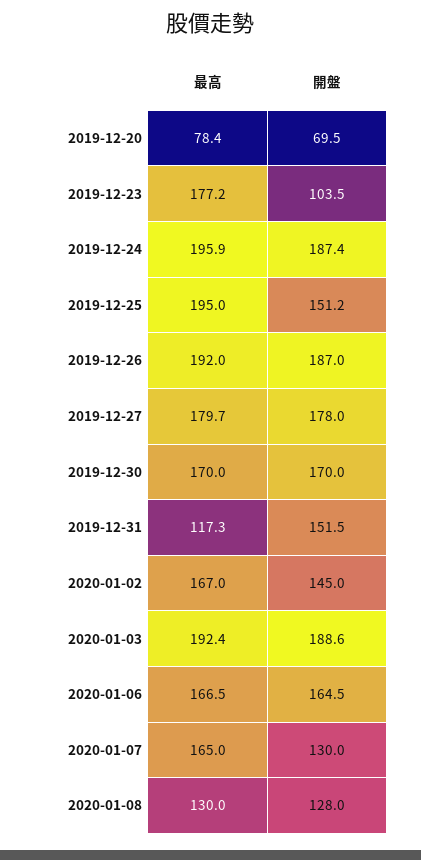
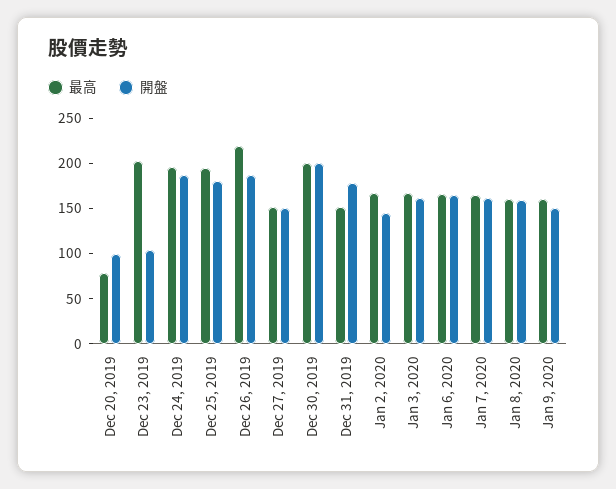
開盤, 2019-12-20: 69.5 -> 100
最高, 2019-12-23: 177.2 -> 200
開盤, 2019-12-25: 151.2 -> 180
最高, 2019-12-26: 192 -> 220
最高, 2019-12-27: 179.7 -> 150
開盤, 2019-12-27: 178 -> 150
最高, 2019-12-30: 170 -> 200
開盤, 2019-12-30: 170 -> 200
最高, 2019-12-31: 117.3 -> 150
開盤, 2019-12-31: 151.5 -> 180
最高, 2020-01-03: 192.4 -> 170
開盤, 2020-01-03: 188.6 -> 160
開盤, 2020-01-07: 130 -> 160
最高, 2020-01-08: 130 -> 160
開盤, 2020-01-08: 128 -> 160
最高, Jan 9, 2020: none -> 160
開盤, Jan 9, 2020: none -> 150

